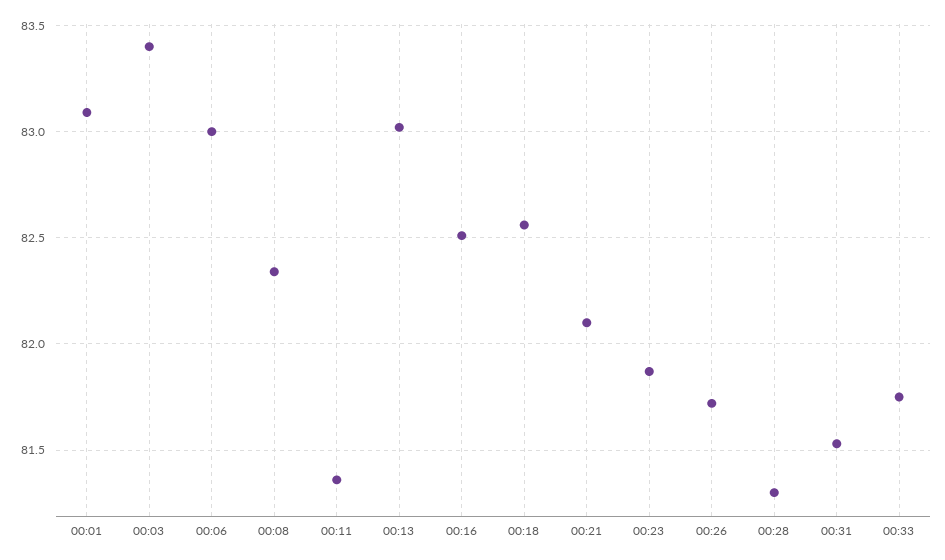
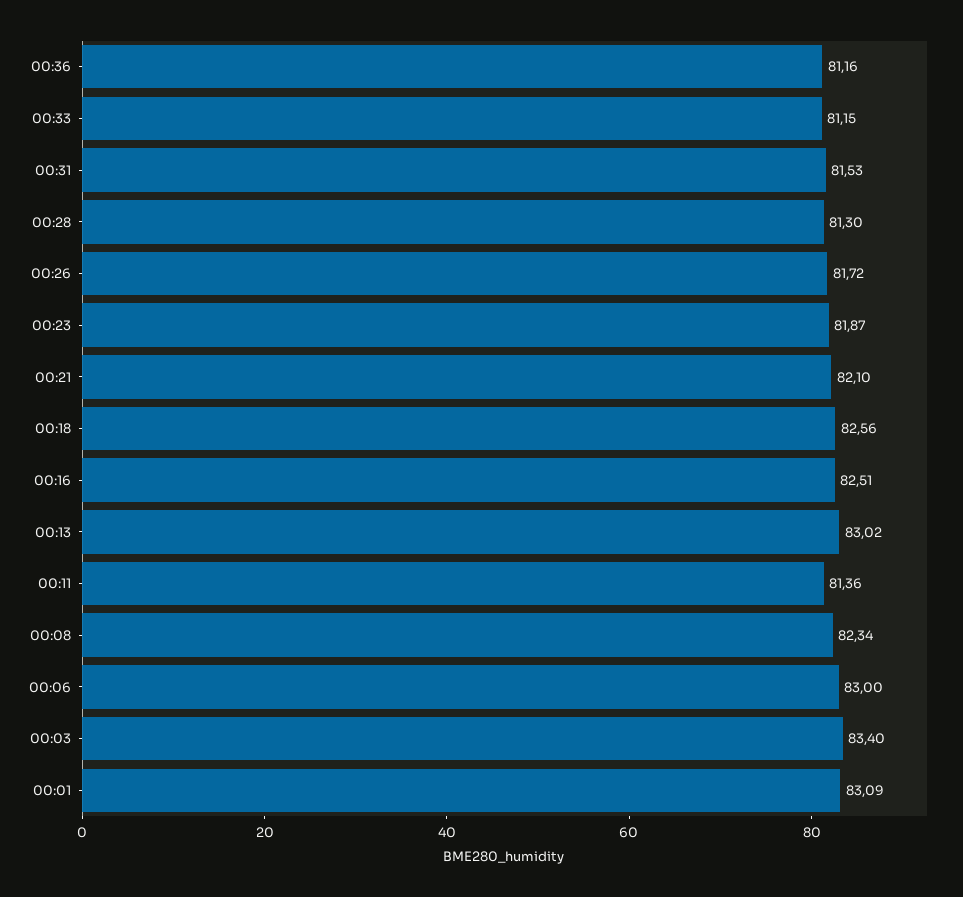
00:33: 81.75 -> 81.15
00:36: none -> 81.16

